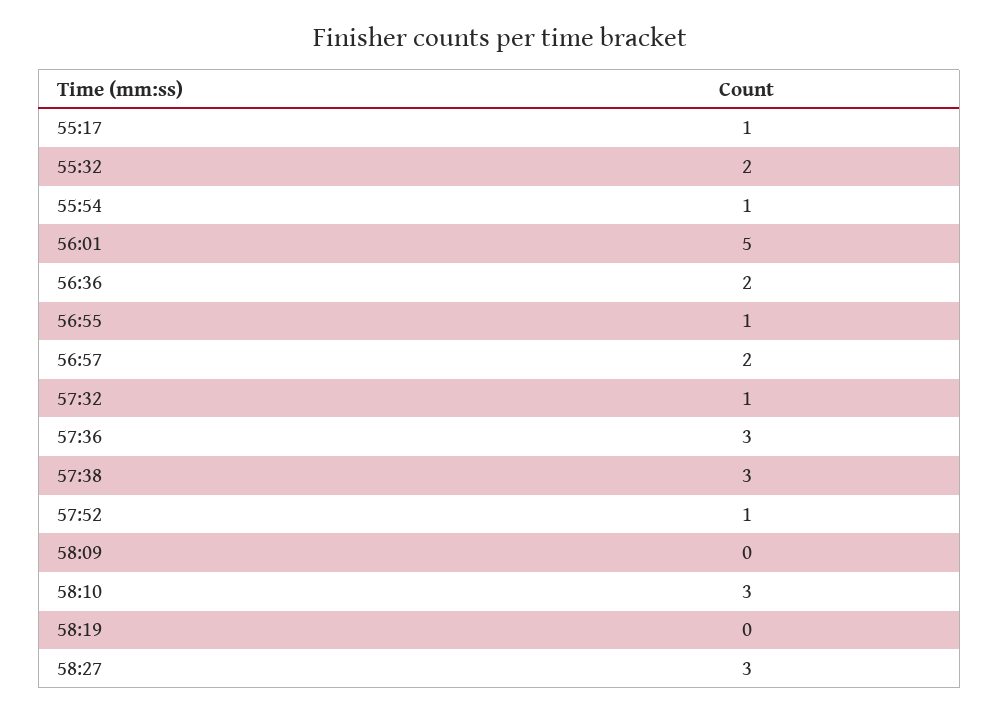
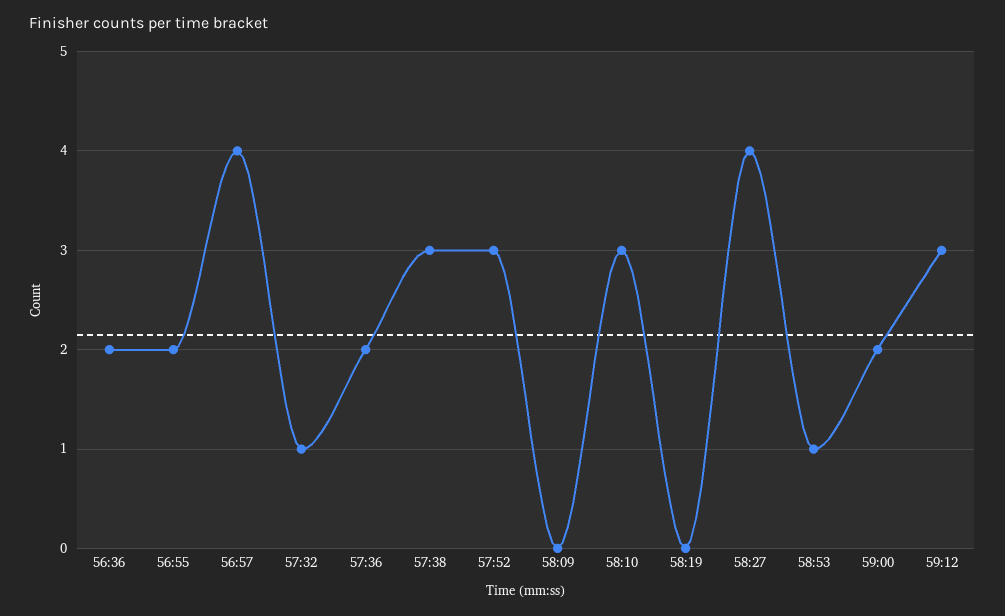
55:17: 1 -> none
55:32: 2 -> none
55:54: 1 -> none
56:01: 5 -> none
56:55: 1 -> 2
56:57: 2 -> 4
57:36: 3 -> 2
57:52: 1 -> 3
58:27: 3 -> 4
58:53: none -> 1
59:00: none -> 2
59:12: none -> 3

